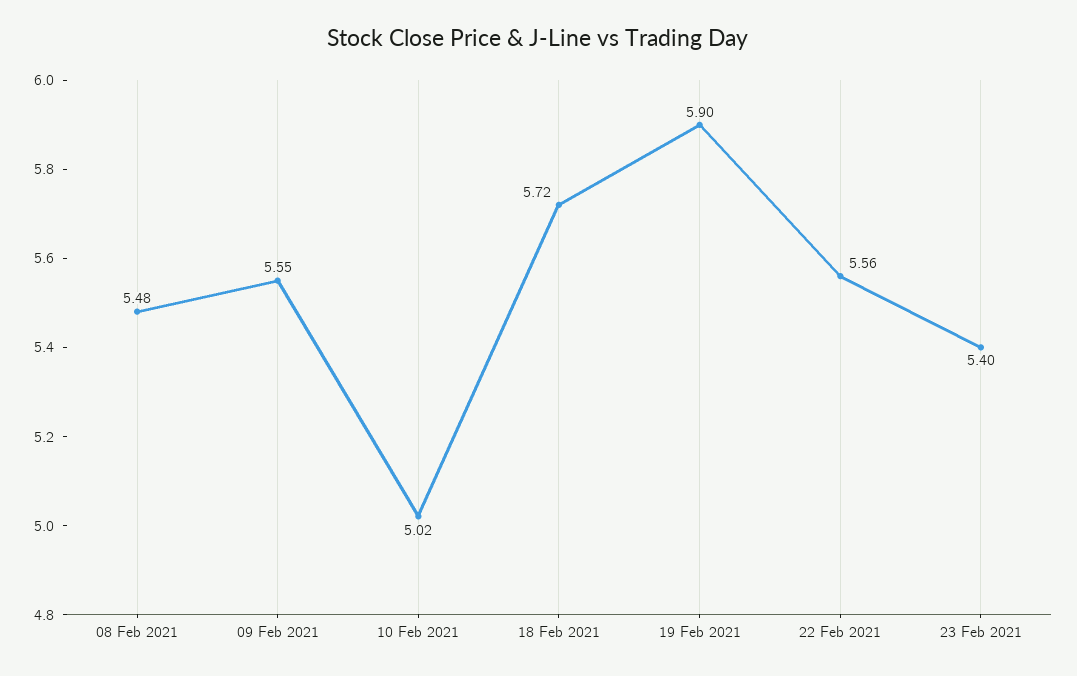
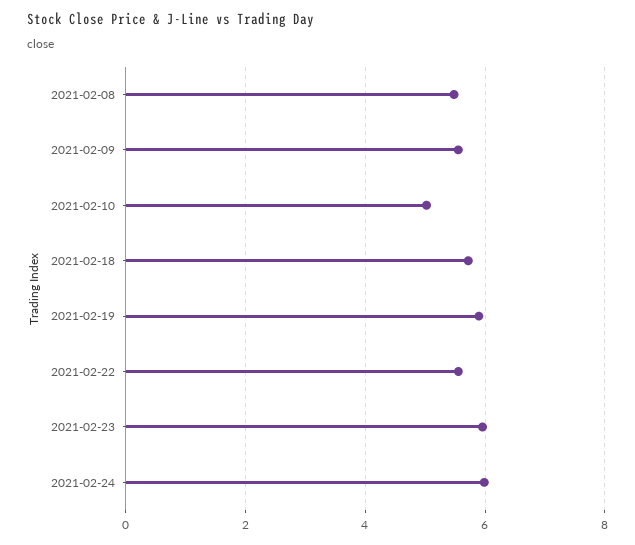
23 Feb 2021: 5.4 -> 6
2021-02-24: none -> 6

